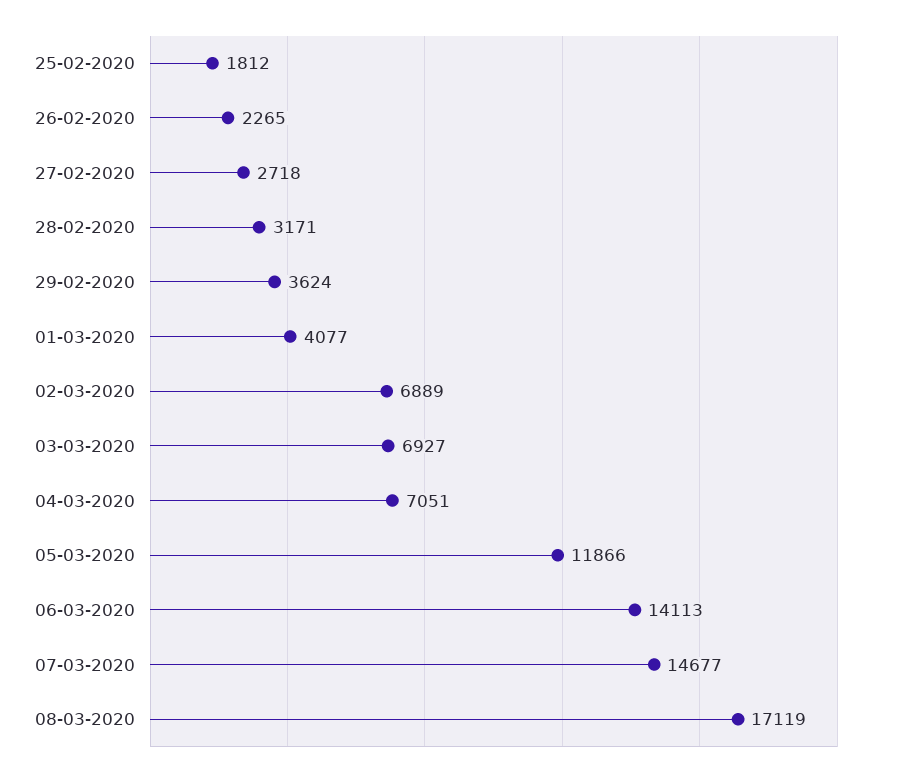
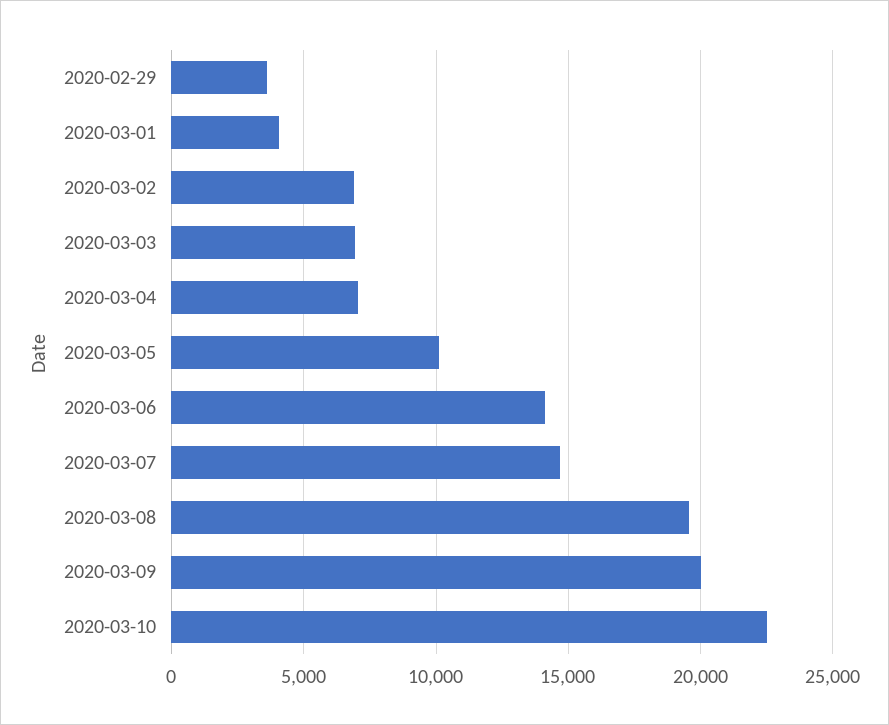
25-02-2020: 1812 -> none
26-02-2020: 2265 -> none
27-02-2020: 2718 -> none
28-02-2020: 3171 -> none
05-03-2020: 11866 -> 10000
08-03-2020: 17119 -> 19500
2020-03-09: none -> 20000
2020-03-10: none -> 22500

